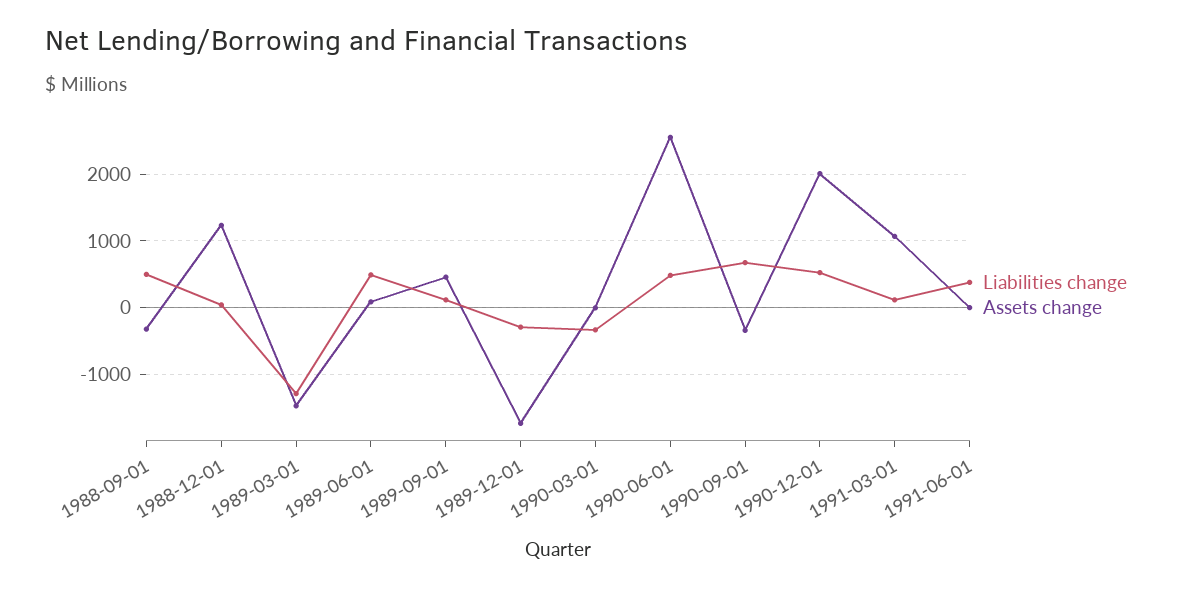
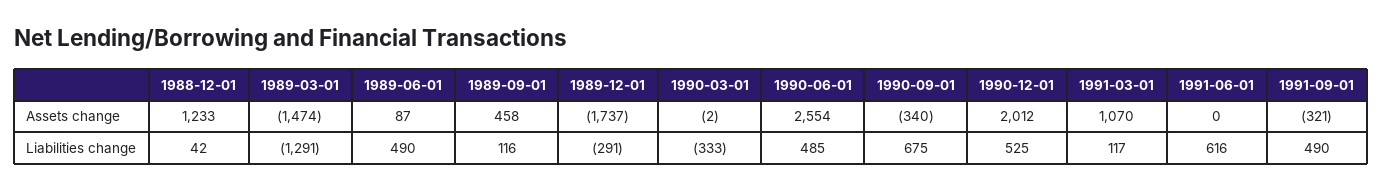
Liabilities change, 1988-09-01: 500 -> none
Assets change, 1988-09-01: -300 -> none
Liabilities change, 1991-06-01: 400 -> 616
Assets change, 1991-09-01: none -> -321
Liabilities change, 1991-09-01: none -> 490

